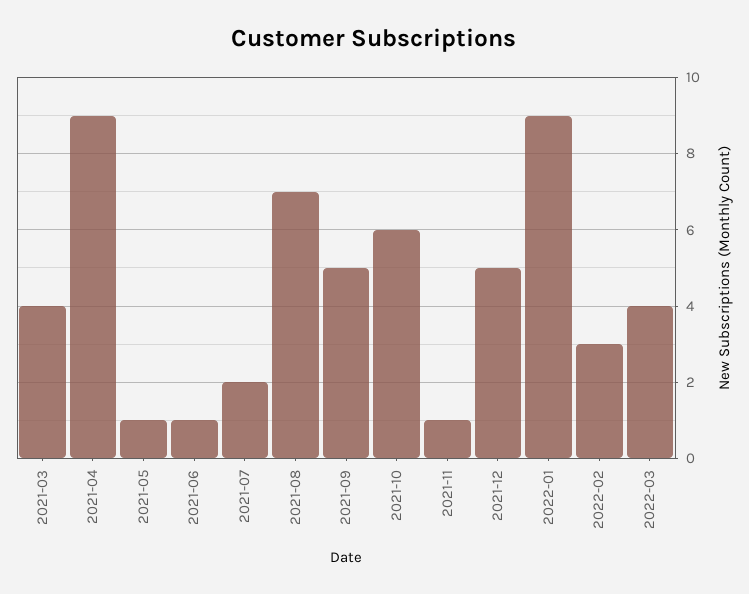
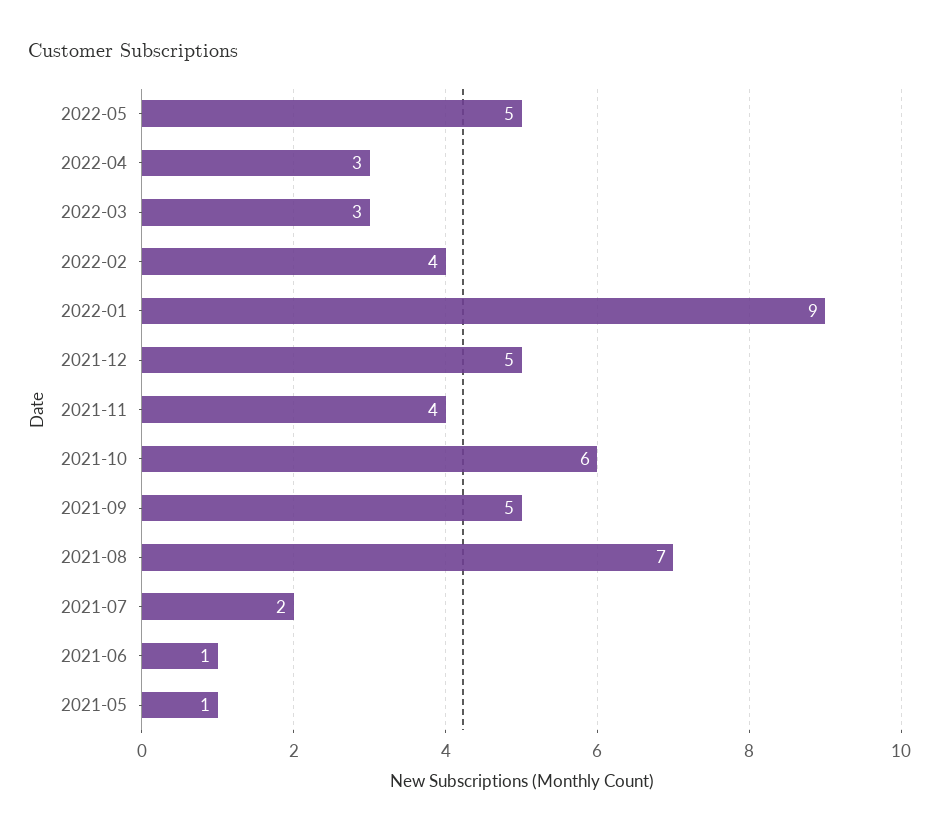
2021-03: 4 -> none
2021-04: 9 -> none
2021-11: 1 -> 4
2022-02: 3 -> 4
2022-03: 4 -> 3
2022-05: none -> 5
2022-04: none -> 3

